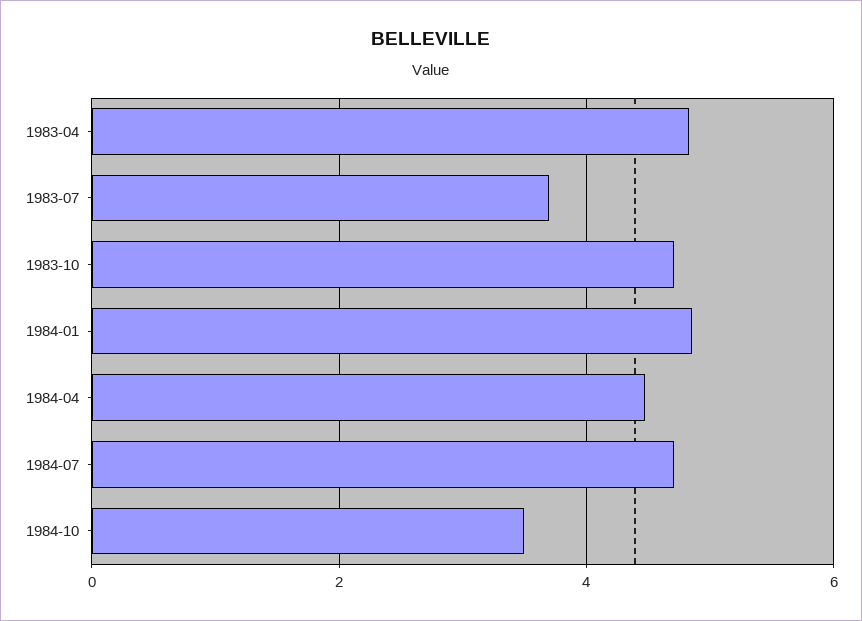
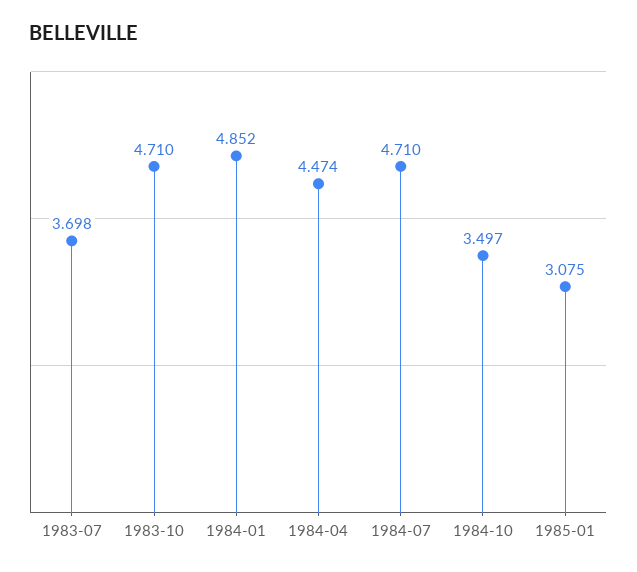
1983-04: 4.8 -> none
1985-01: none -> 3.075

